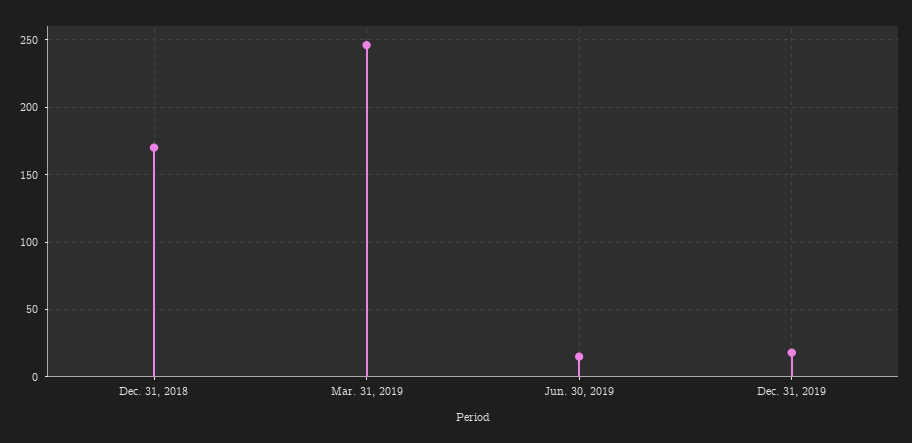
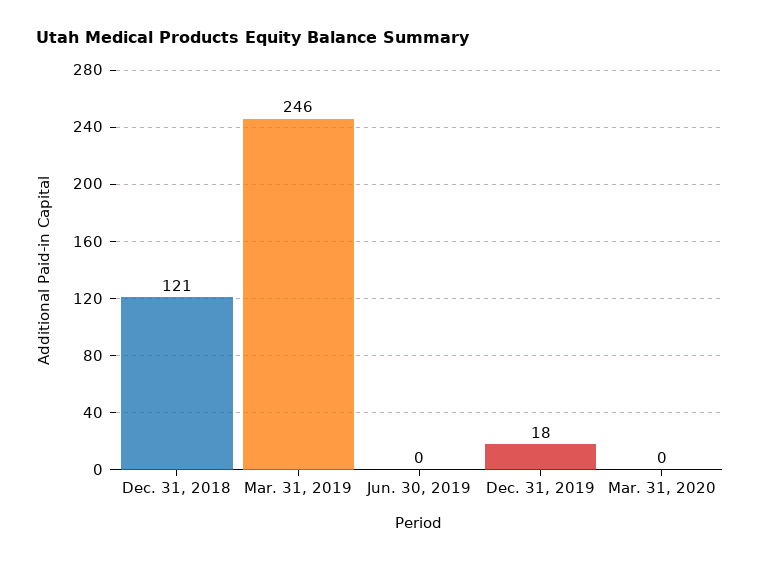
Dec. 31, 2018: 170 -> 121
Jun. 30, 2019: 15 -> 0
Mar. 31, 2020: none -> 0

